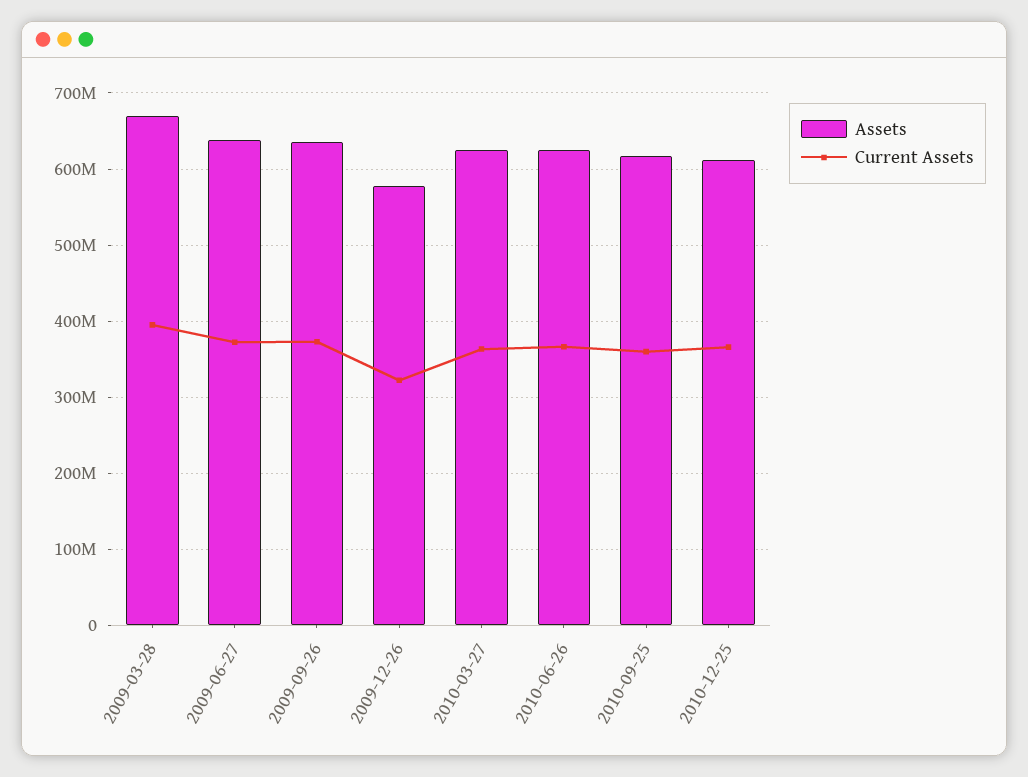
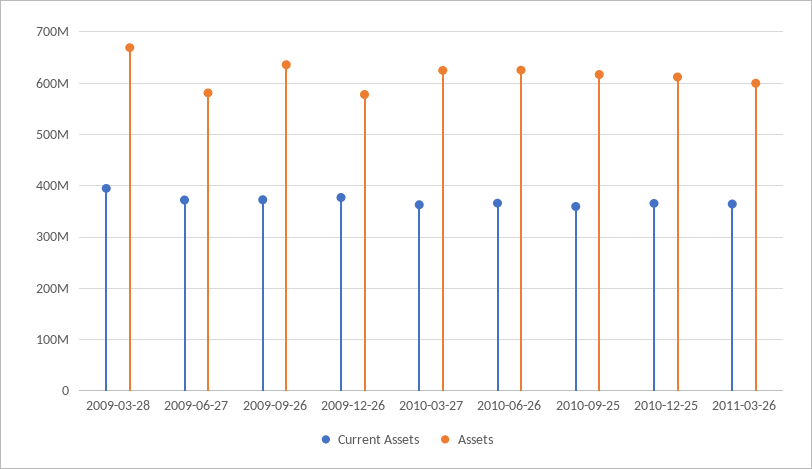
Assets, 2009-06-27: 640000000 -> 580000000
Current Assets, 2009-12-26: 320000000 -> 380000000
Current Assets, 2011-03-26: none -> 360000000
Assets, 2011-03-26: none -> 600000000

